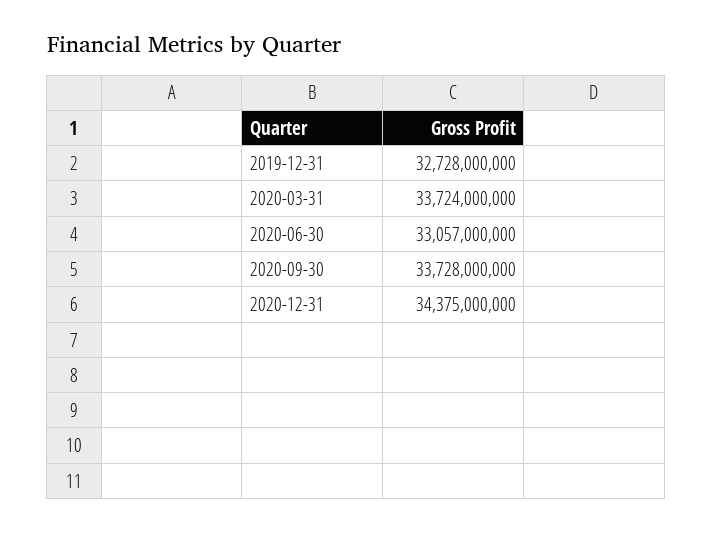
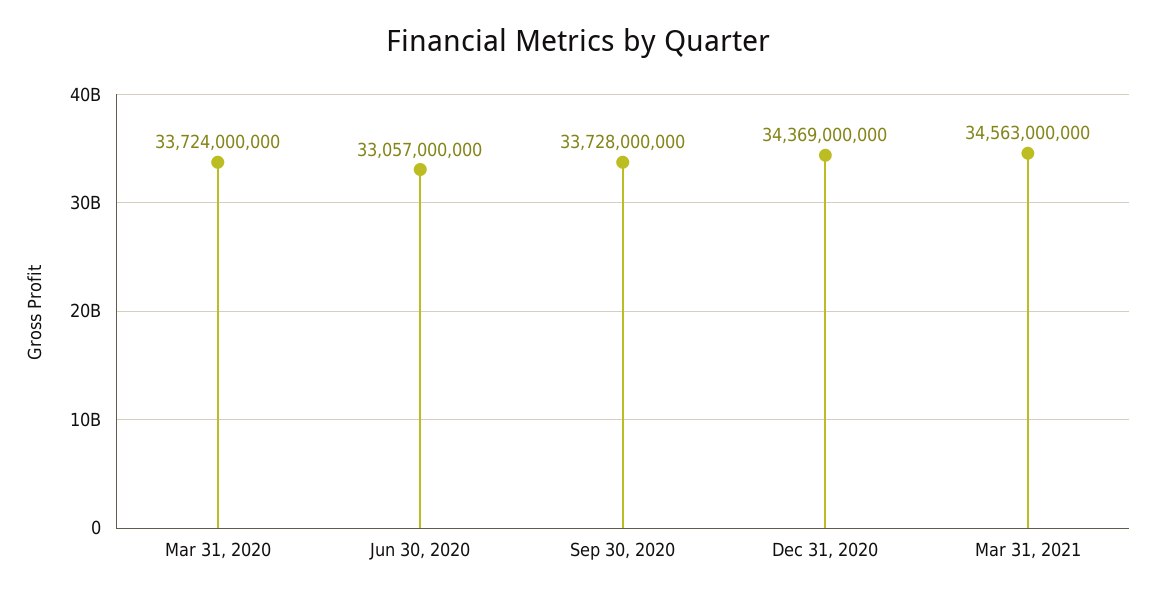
2019-12-31: 32728000000 -> none
2020-12-31: 34375000000 -> 34369000000
Mar 31, 2021: none -> 34563000000

